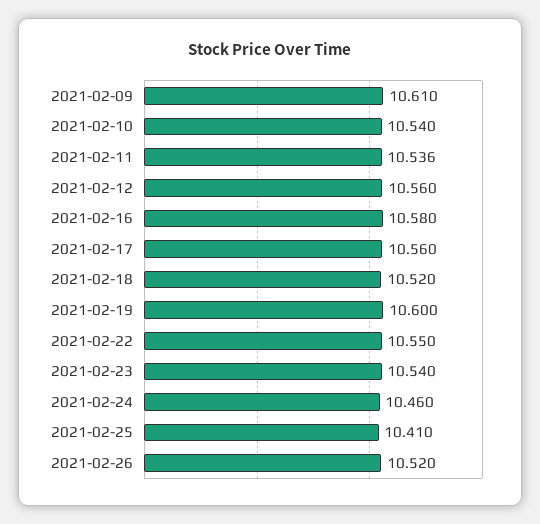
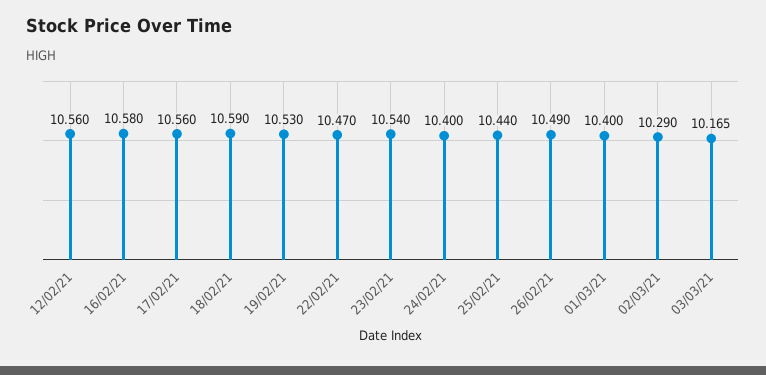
2021-02-09: 10.61 -> none
2021-02-10: 10.54 -> none
2021-02-11: 10.536 -> none
2021-02-18: 10.52 -> 10.59
2021-02-19: 10.6 -> 10.53
2021-02-22: 10.55 -> 10.47
2021-02-24: 10.46 -> 10.4
2021-02-25: 10.41 -> 10.44
2021-02-26: 10.52 -> 10.49
01/03/21: none -> 10.4
02/03/21: none -> 10.29
03/03/21: none -> 10.165

